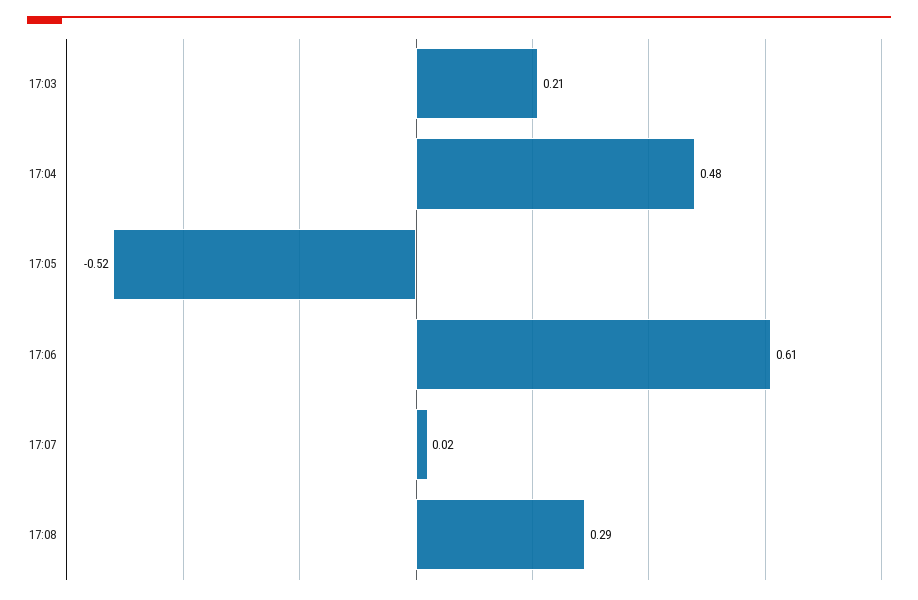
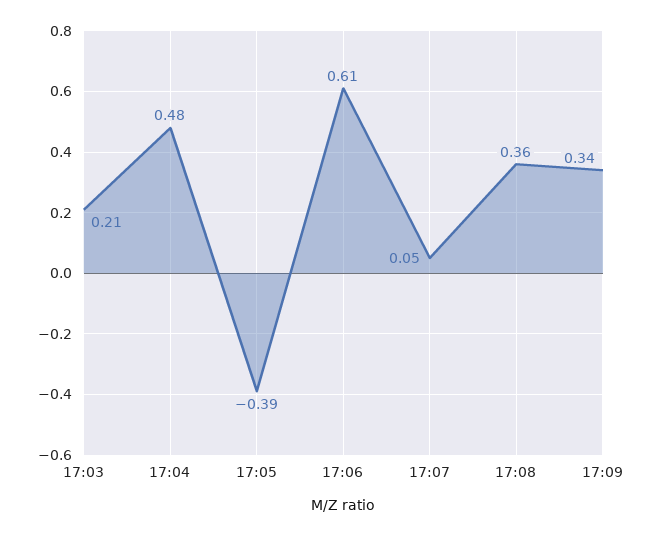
17:05: -0.52 -> -0.39
17:07: 0.02 -> 0.05
17:08: 0.29 -> 0.36
17:09: none -> 0.34

